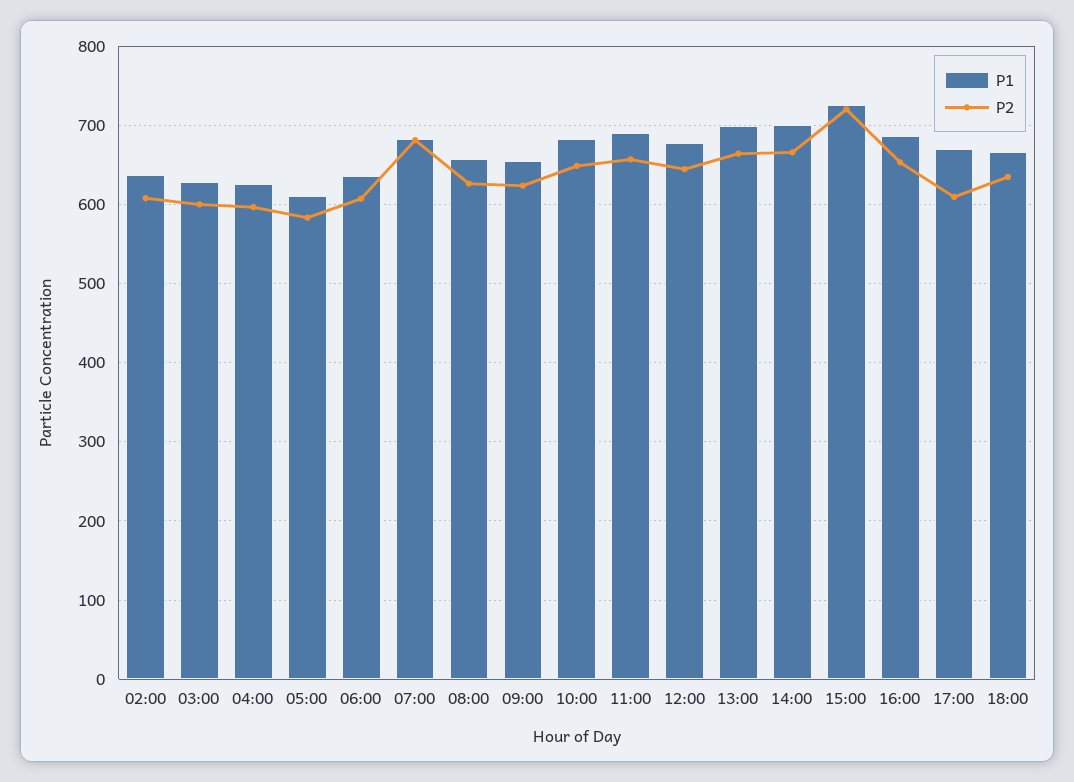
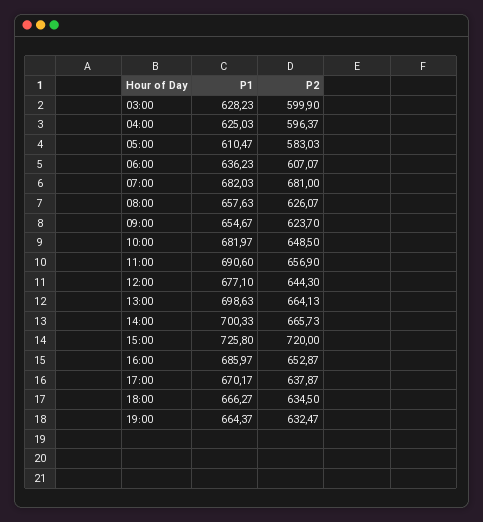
P1, 02:00: 640 -> none
P2, 02:00: 610 -> none
P2, 17:00: 610 -> 637.87
P1, 19:00: none -> 664.37
P2, 19:00: none -> 632.47

